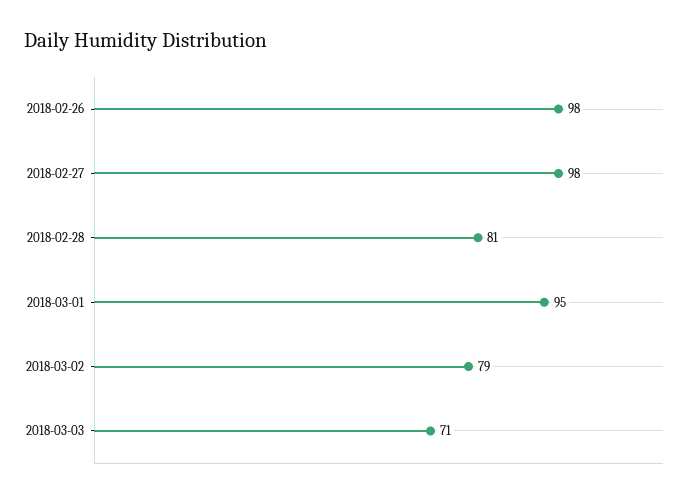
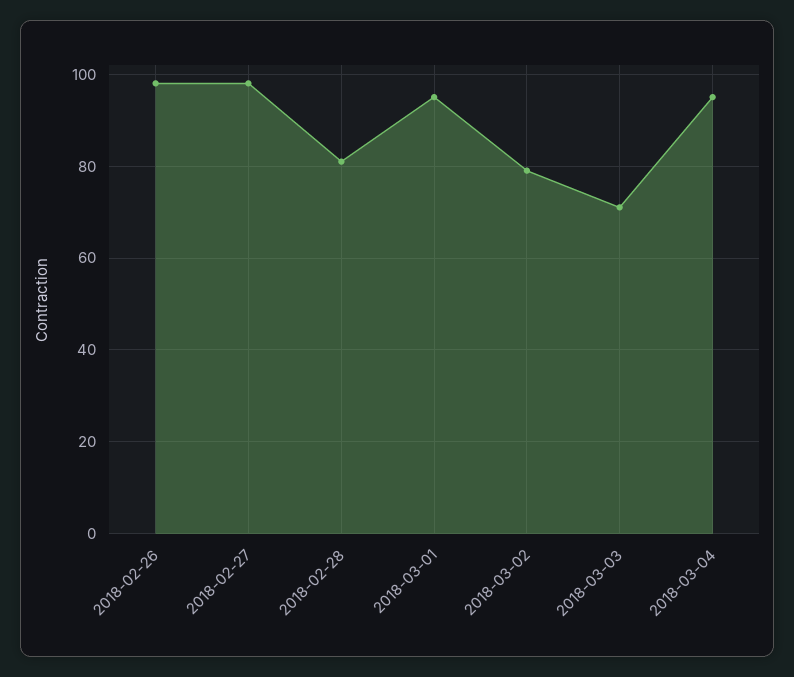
2018-03-04: none -> 95

